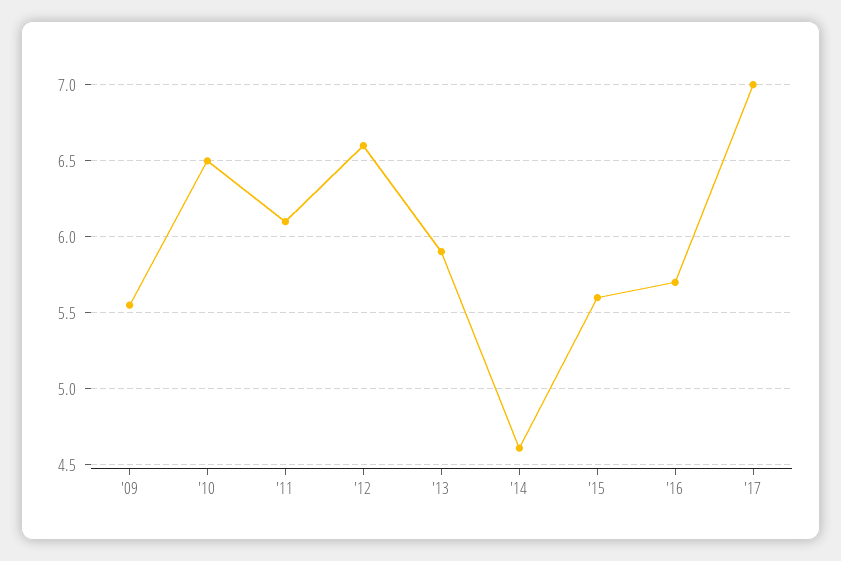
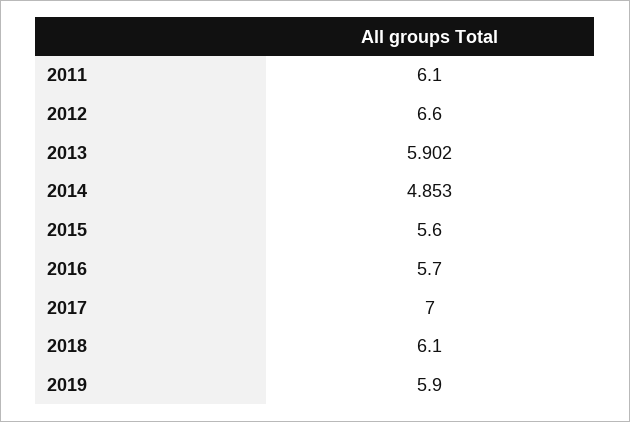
'09: 5.55 -> none
'10: 6.5 -> none
'14: 4.6 -> 4.853
2018: none -> 6.1
2019: none -> 5.9

